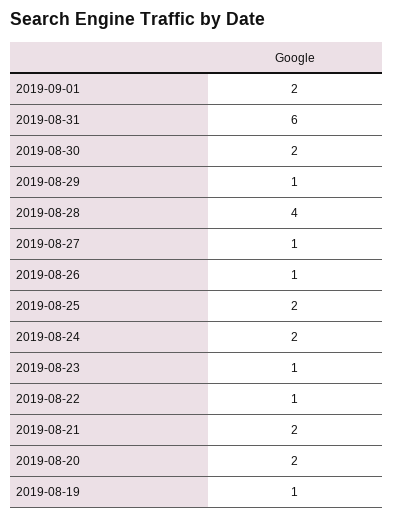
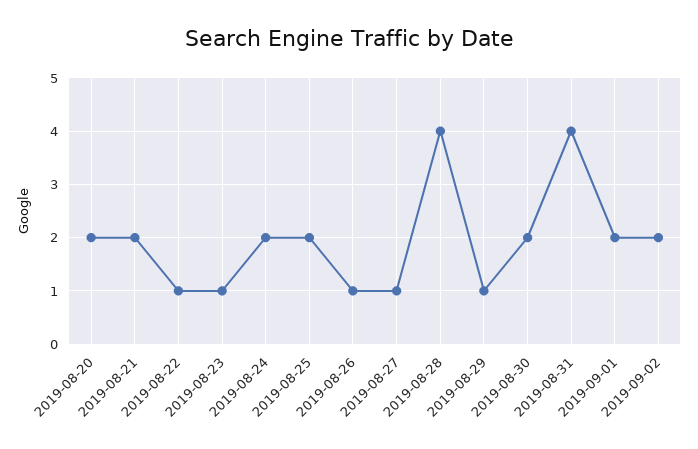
2019-08-31: 6 -> 4
2019-08-19: 1 -> none
2019-09-02: none -> 2

